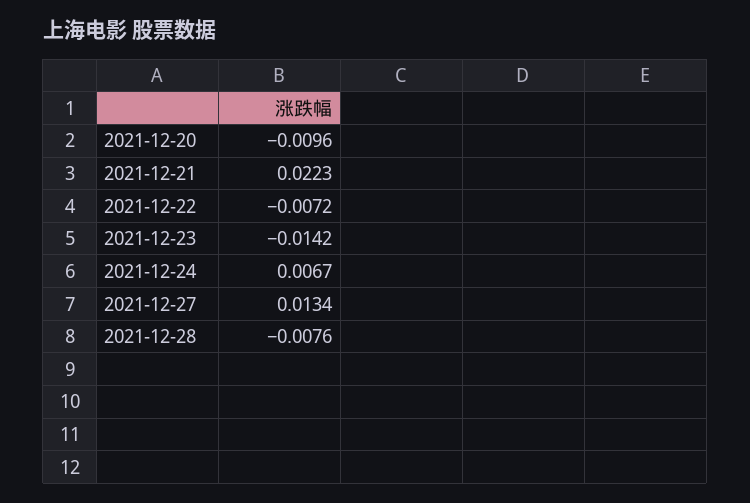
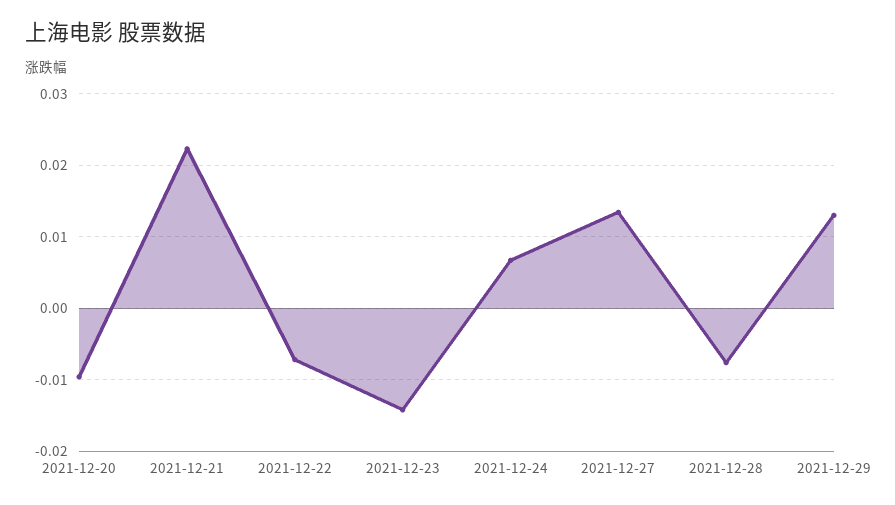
2021-12-29: none -> 0.013

